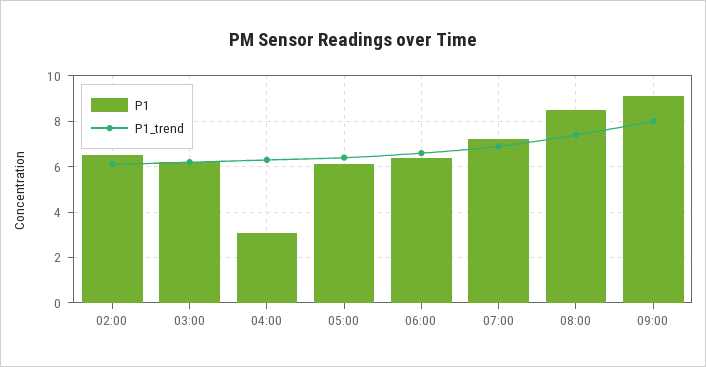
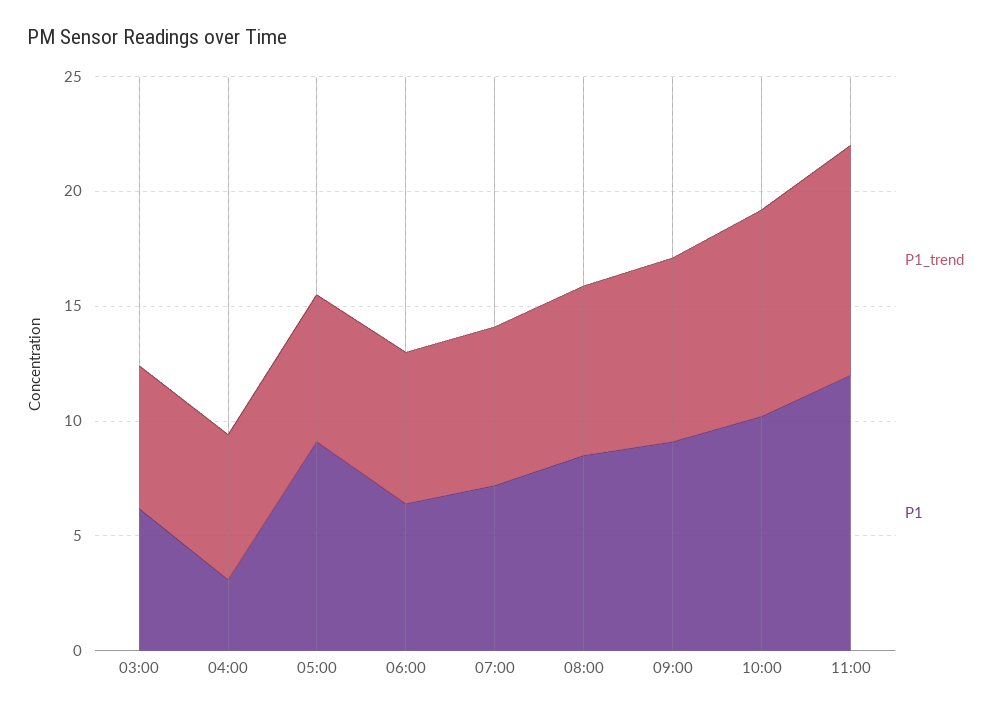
P1, 02:00: 6.5 -> none
P1_trend, 02:00: 6 -> none
P1, 05:00: 6 -> 9
P1_trend, 10:00: none -> 9
P1, 10:00: none -> 10
P1_trend, 11:00: none -> 10
P1, 11:00: none -> 12

